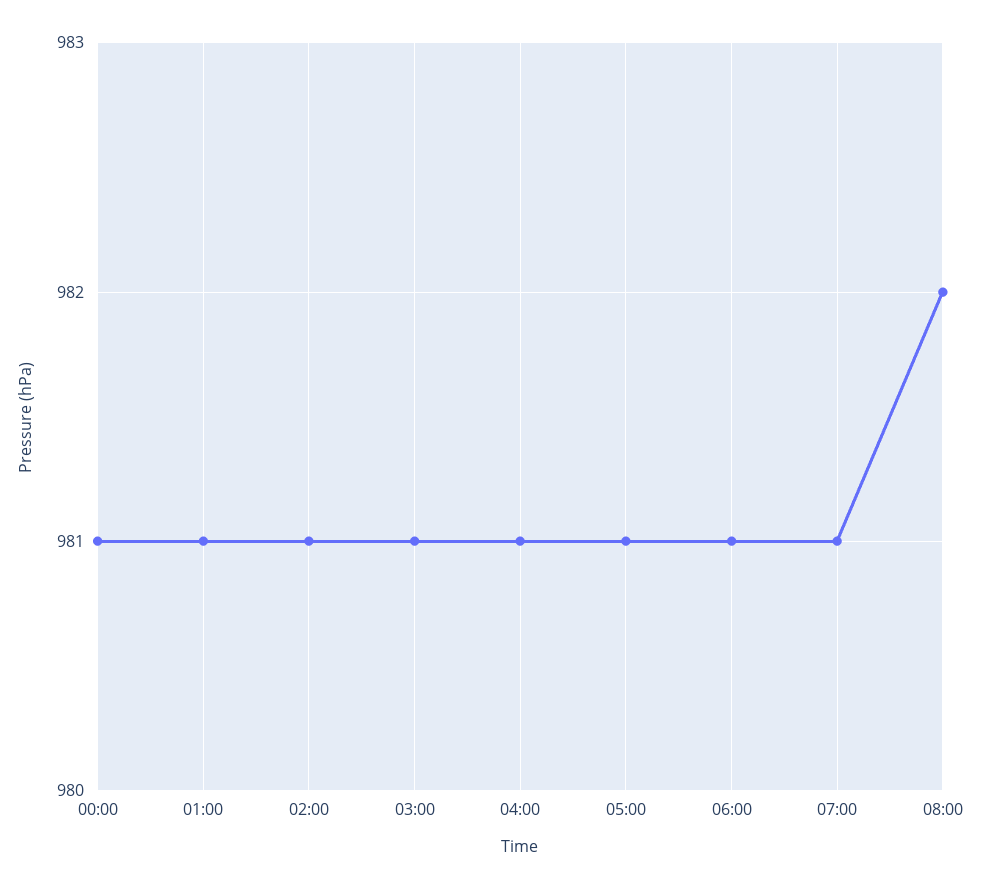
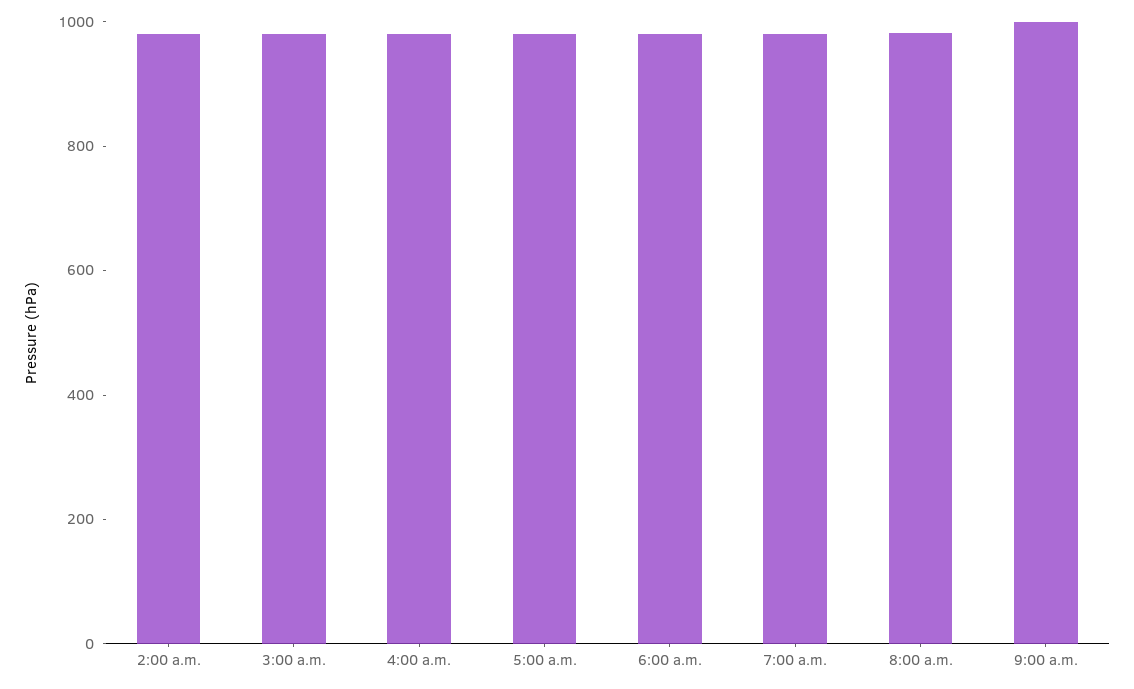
00:00: 981 -> none
01:00: 981 -> none
9:00 a.m.: none -> 1000

